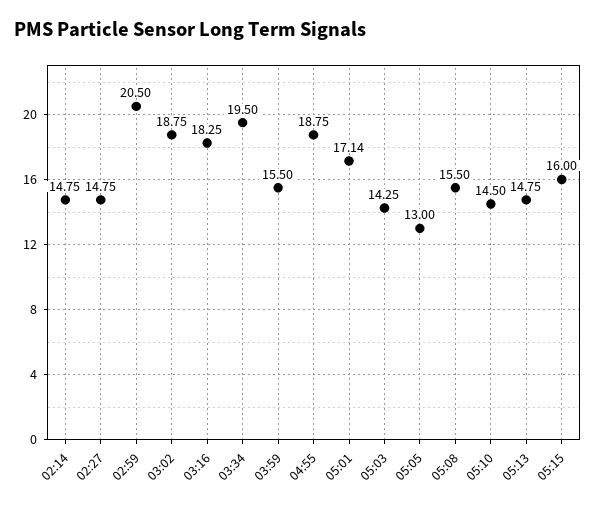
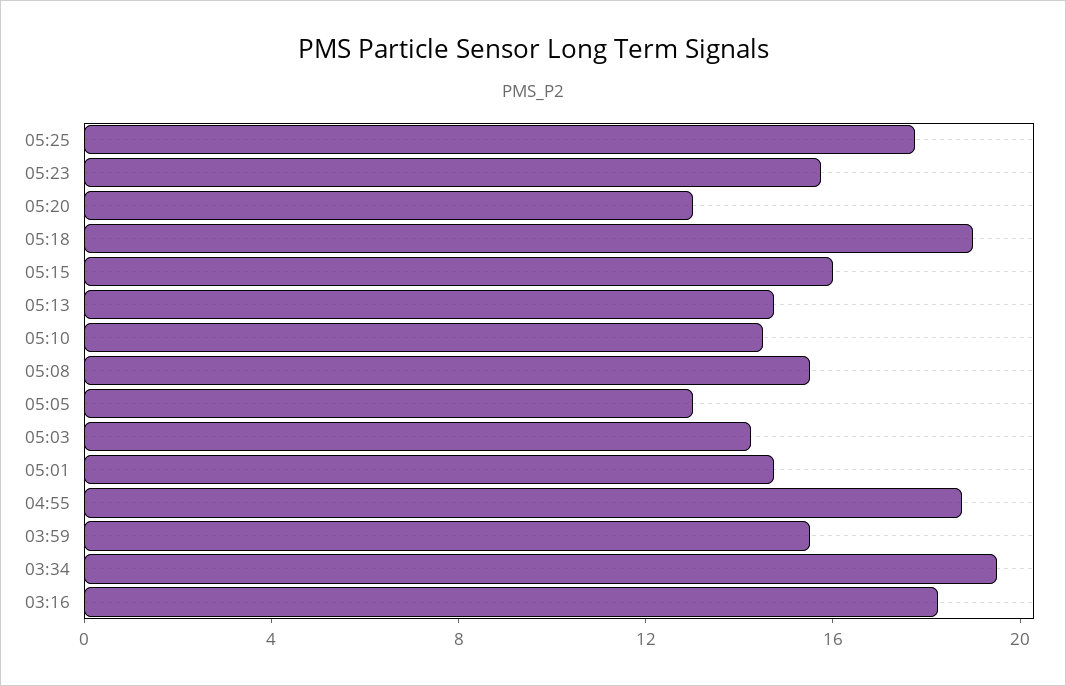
02:14: 14.75 -> none
02:27: 14.75 -> none
02:59: 20.5 -> none
03:02: 18.75 -> none
05:01: 17.14 -> 15
05:25: none -> 18
05:23: none -> 16
05:20: none -> 13
05:18: none -> 19

